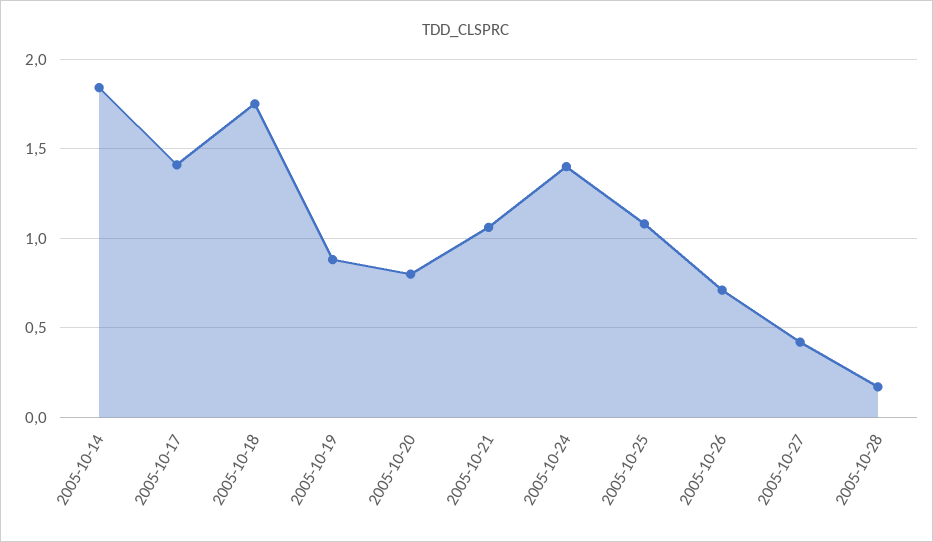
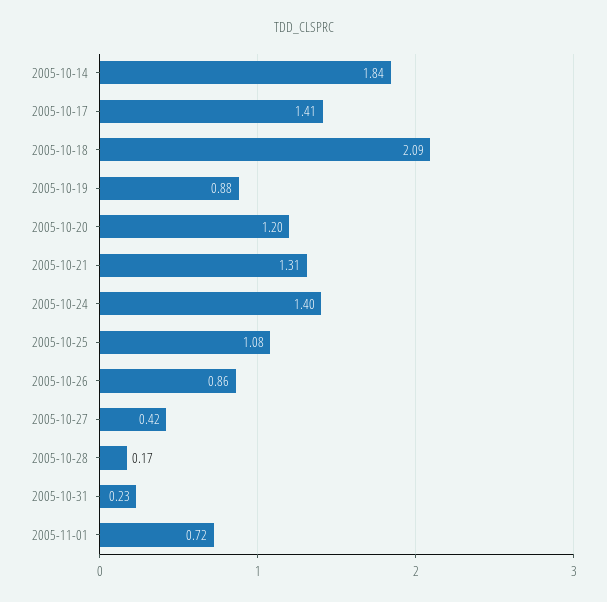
2005-10-18: 1.75 -> 2.09
2005-10-20: 0.8 -> 1.2
2005-10-21: 1.05 -> 1.31
2005-10-26: 0.7 -> 0.86
2005-10-31: none -> 0.23
2005-11-01: none -> 0.72

